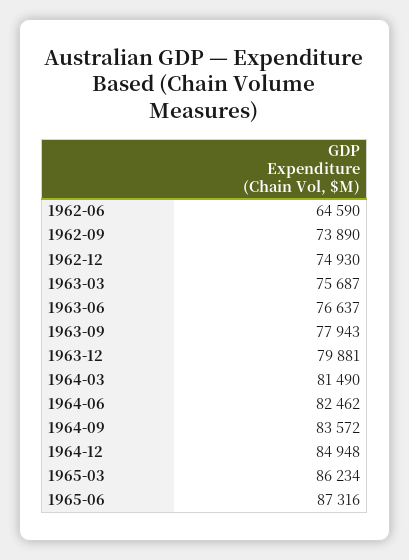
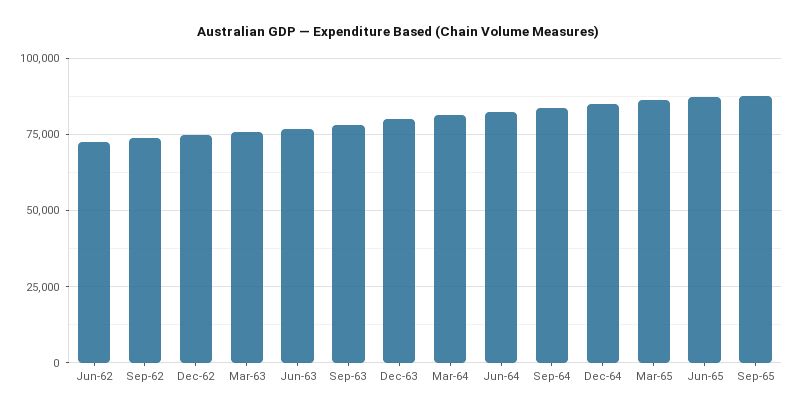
1962-06: 64590 -> 72500
Sep-65: none -> 87500

